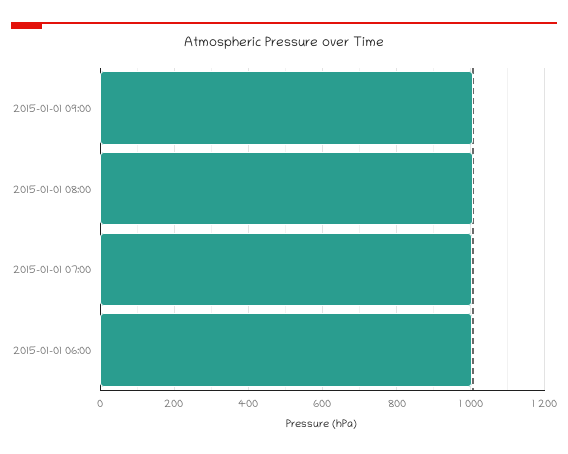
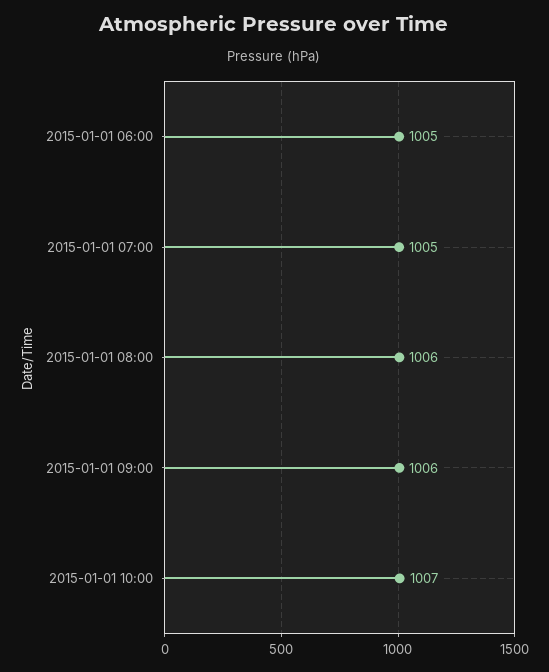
2015-01-01 10:00: none -> 1007

